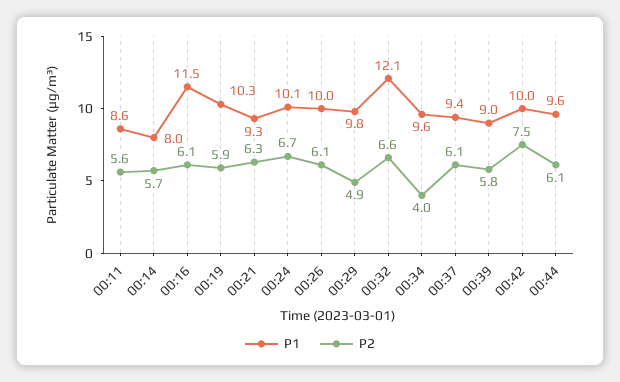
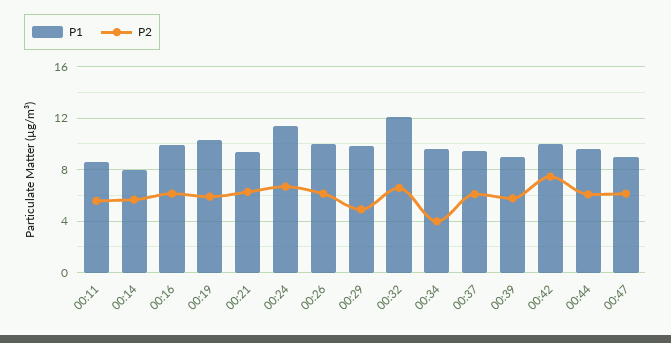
P1, 00:16: 11.5 -> 10
P1, 00:24: 10.1 -> 11.5
P1, 00:47: none -> 9
P2, 00:47: none -> 6

